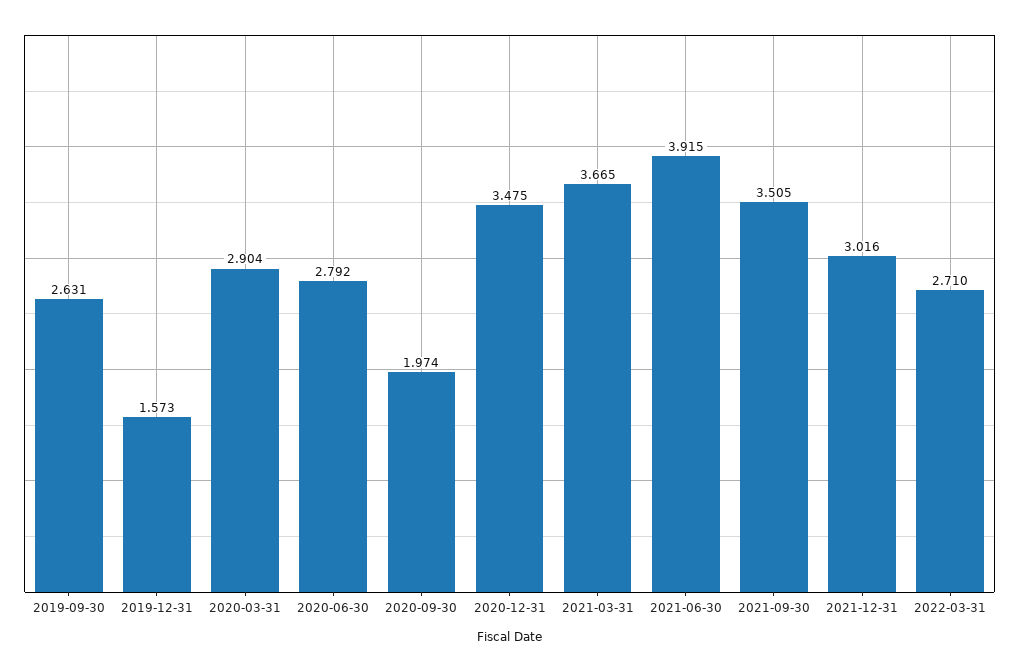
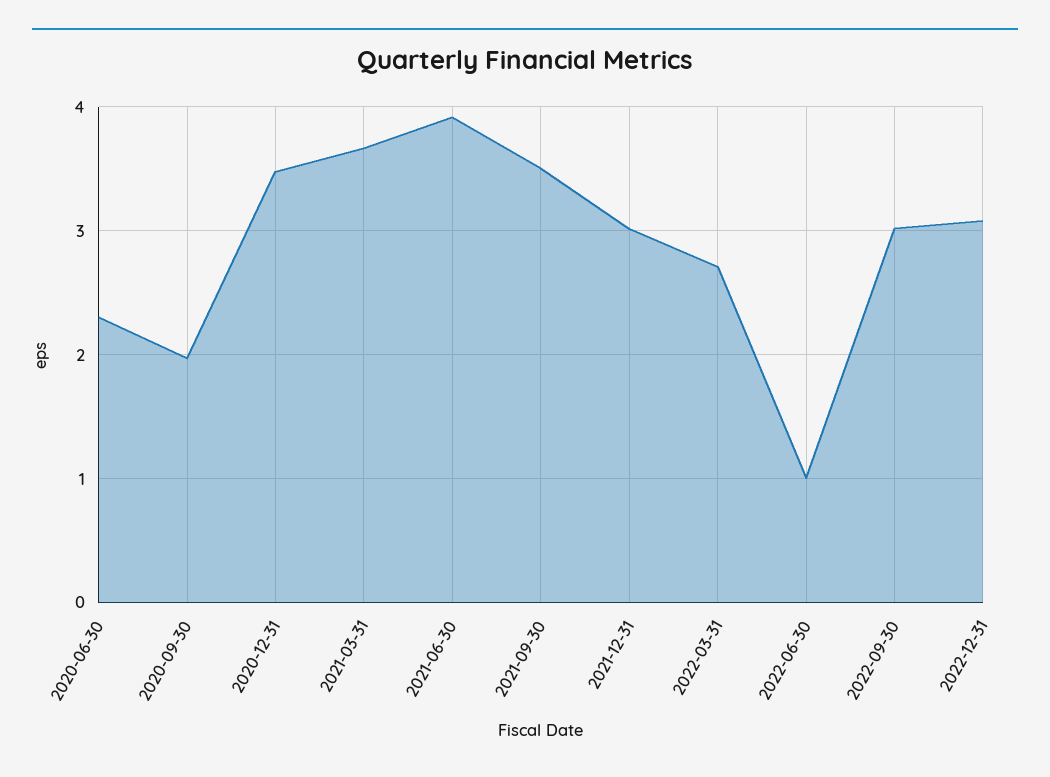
2019-09-30: 2.631 -> none
2019-12-31: 1.573 -> none
2020-03-31: 2.904 -> none
2020-06-30: 2.792 -> 2.3
2022-06-30: none -> 1
2022-09-30: none -> 3
2022-12-31: none -> 3.1

